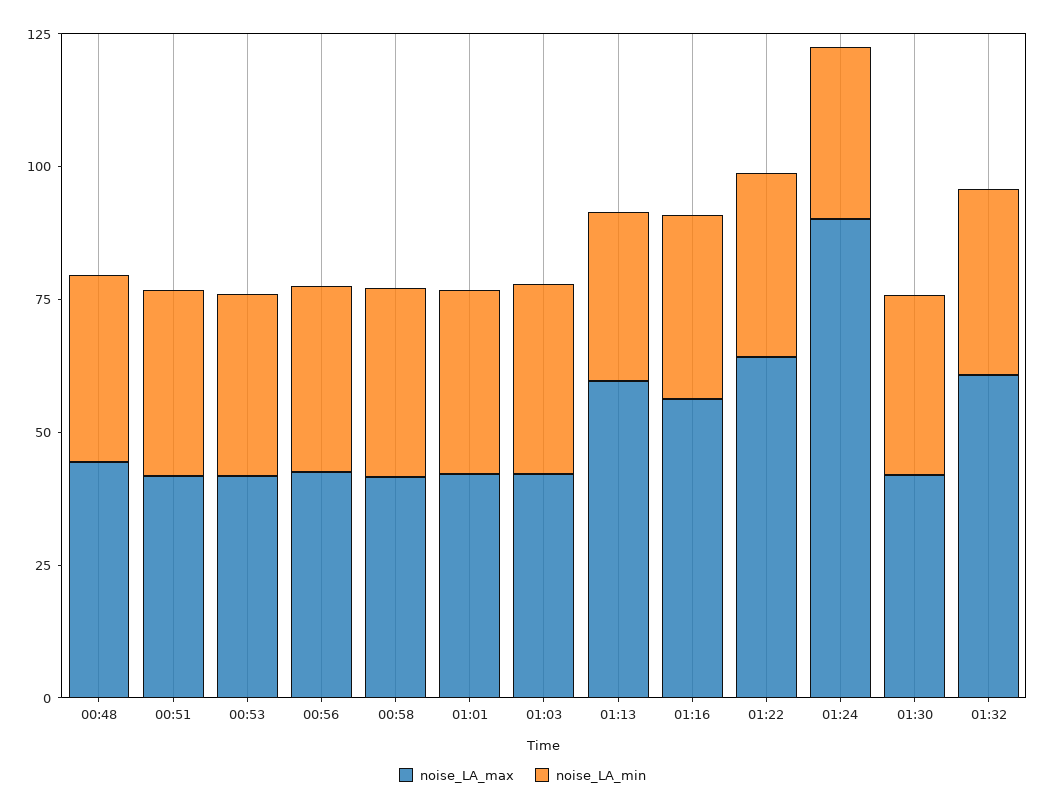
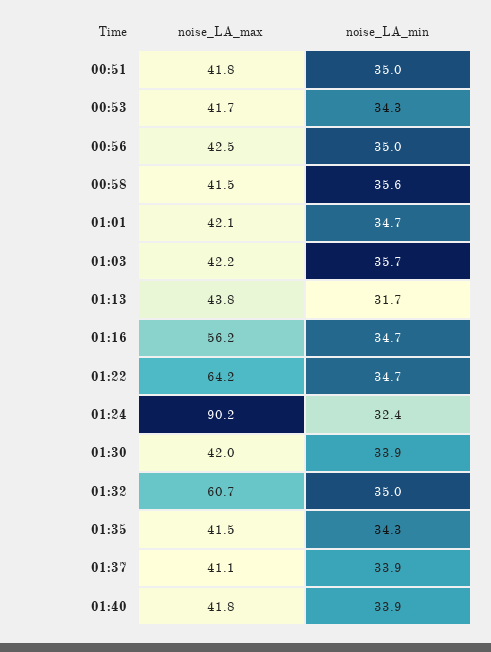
noise_LA_max, 00:48: 45 -> none
noise_LA_min, 00:48: 35 -> none
noise_LA_max, 01:13: 60 -> 43.8
noise_LA_max, 01:35: none -> 41.5
noise_LA_min, 01:35: none -> 34.3
noise_LA_max, 01:37: none -> 41.1
noise_LA_min, 01:37: none -> 33.9
noise_LA_max, 01:40: none -> 41.8
noise_LA_min, 01:40: none -> 33.9

